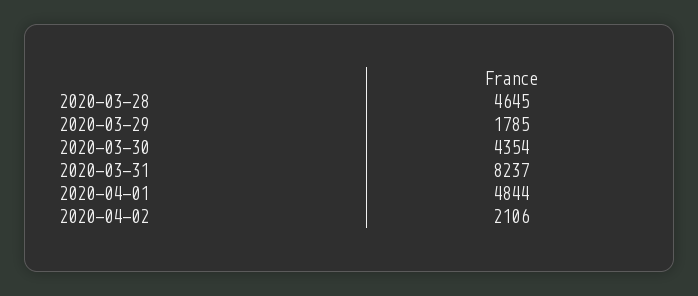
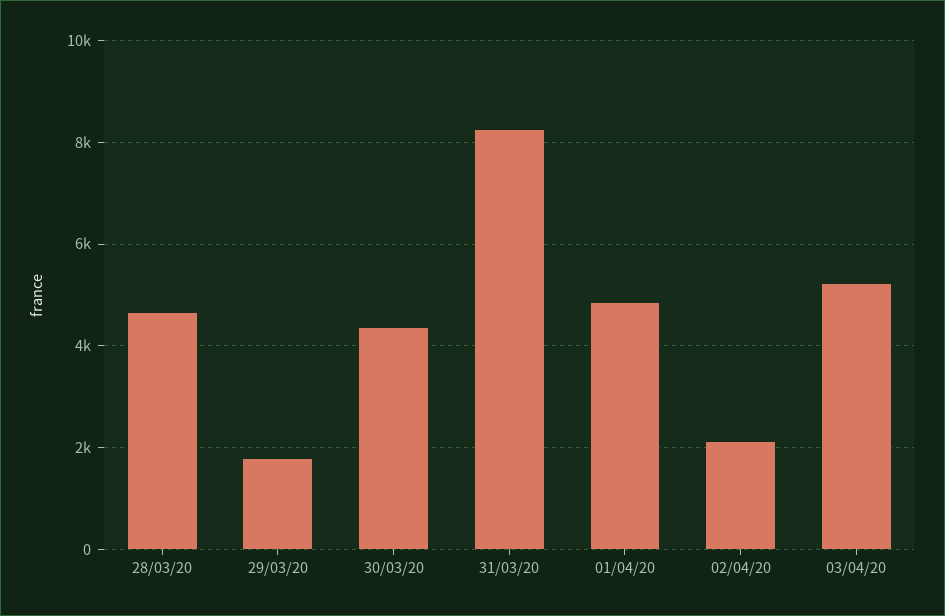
03/04/20: none -> 5200

